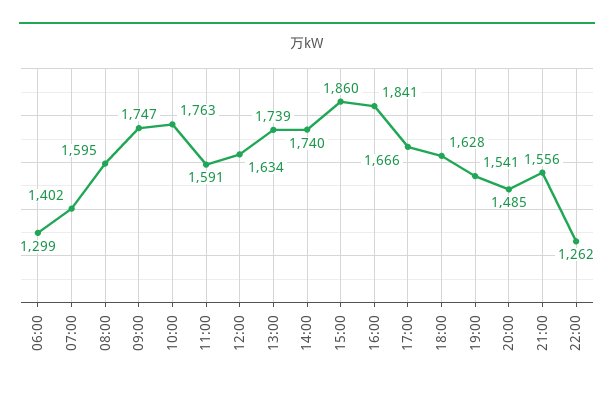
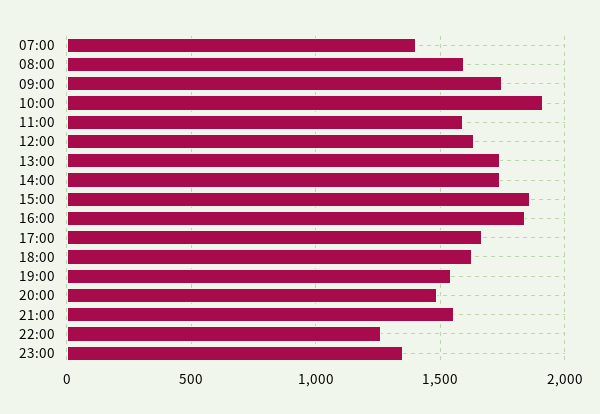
06:00: 1299 -> none
10:00: 1763 -> 1900
23:00: none -> 1350

